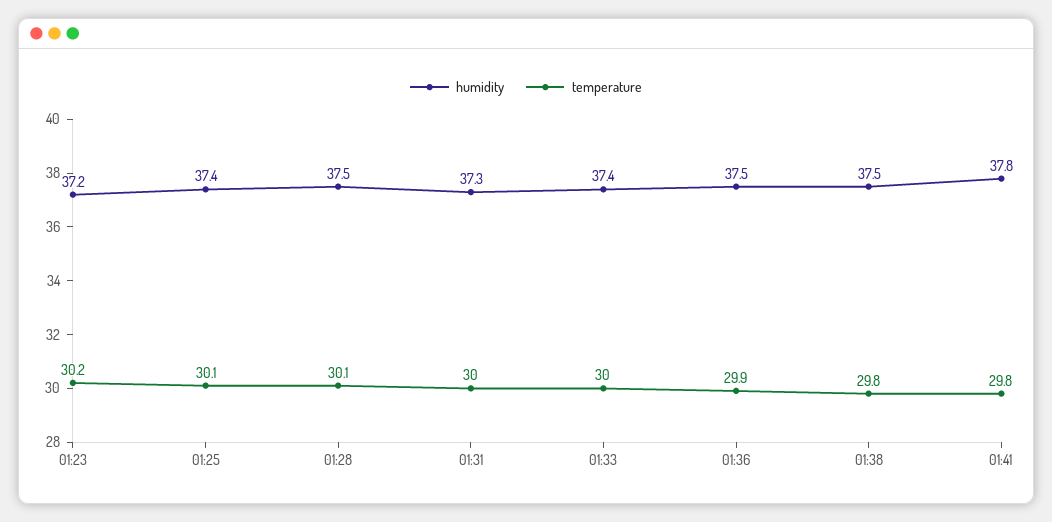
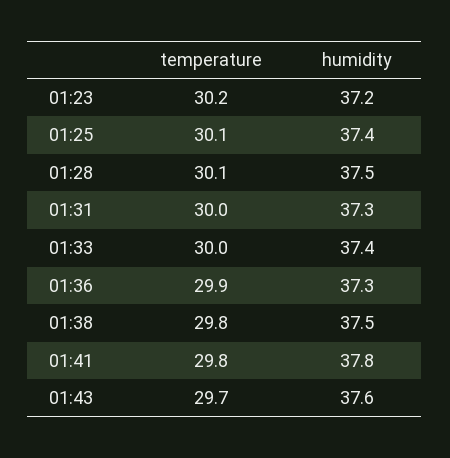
humidity, 01:36: 37.5 -> 37.3
temperature, 01:43: none -> 29.7
humidity, 01:43: none -> 37.6

